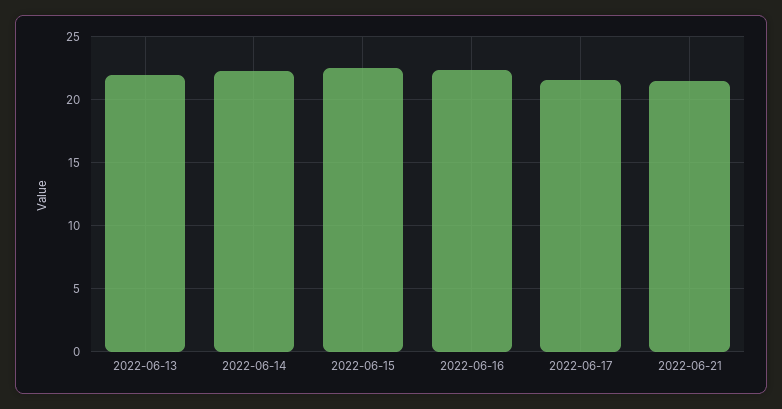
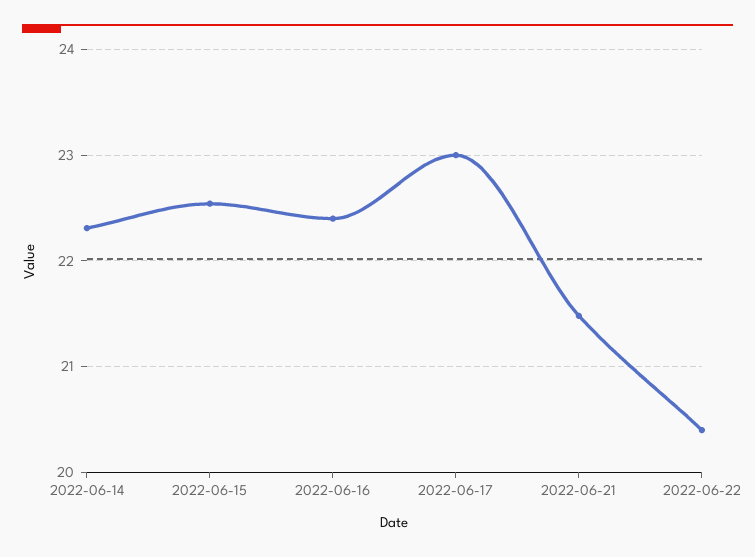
2022-06-13: 22 -> none
2022-06-17: 21.5 -> 23
2022-06-22: none -> 20.4

